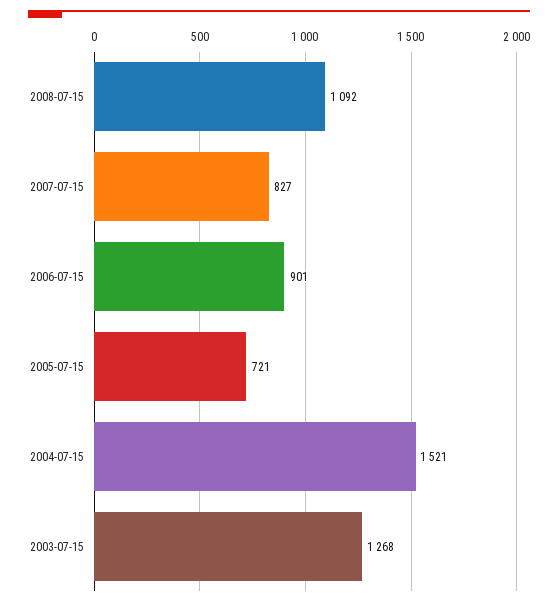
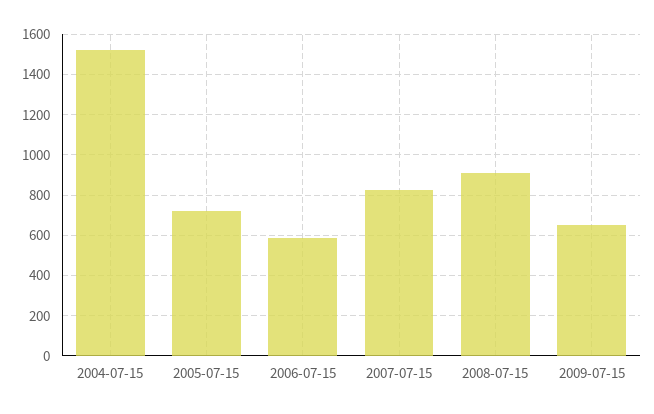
2008-07-15: 1092 -> 900
2006-07-15: 901 -> 600
2003-07-15: 1268 -> none
2009-07-15: none -> 650

